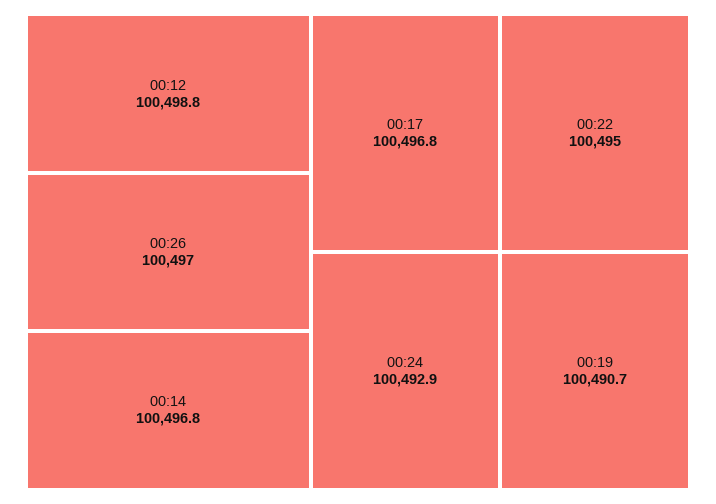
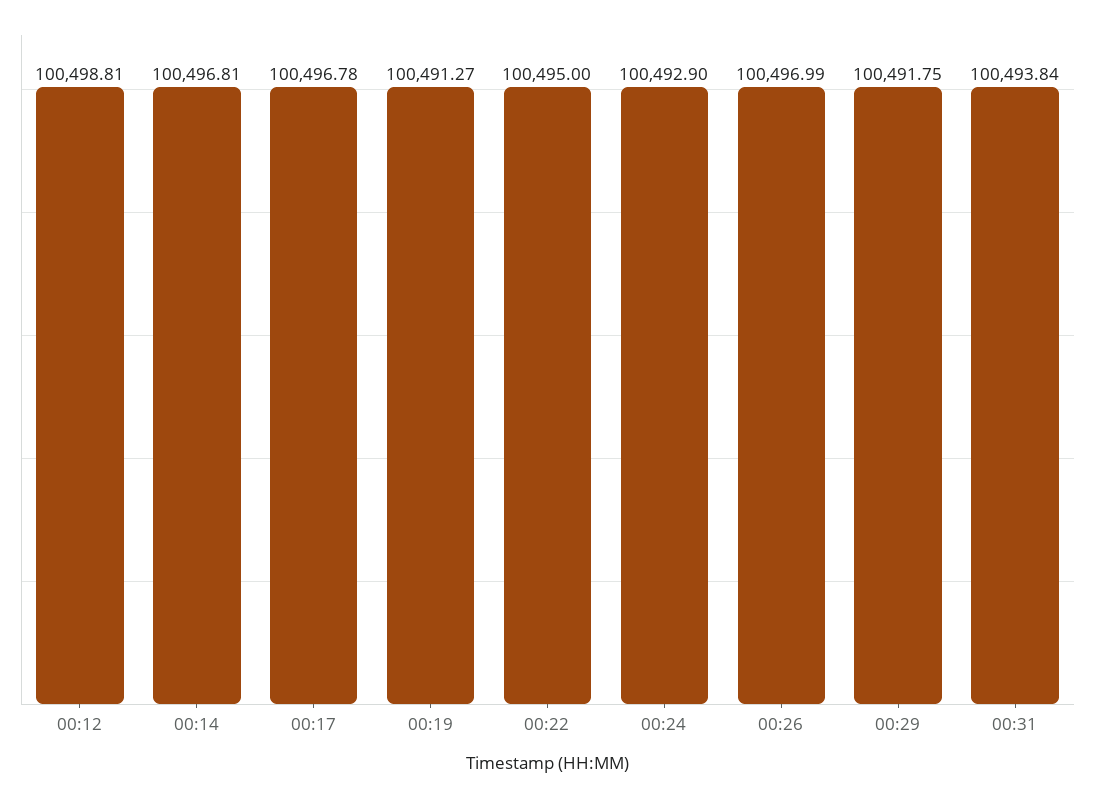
00:19: 100490.7 -> 100491.27
00:29: none -> 100491.75
00:31: none -> 100493.84

